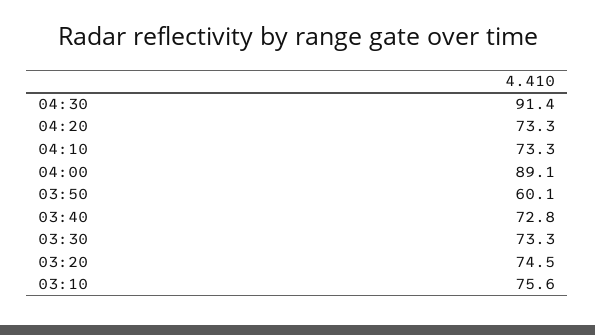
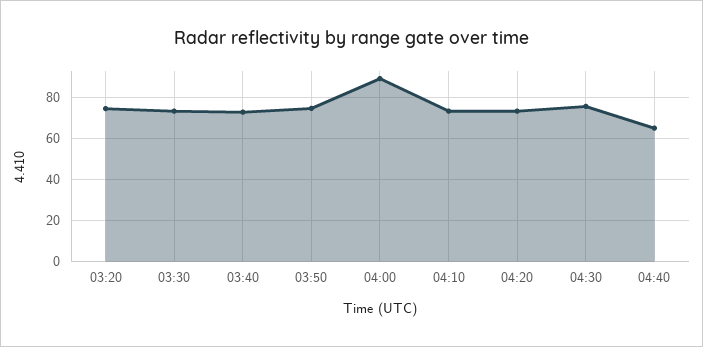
04:30: 91.4 -> 75
03:50: 60.1 -> 75
03:10: 75.6 -> none
04:40: none -> 65

